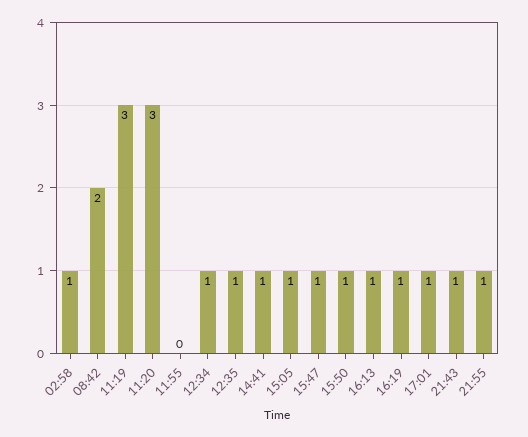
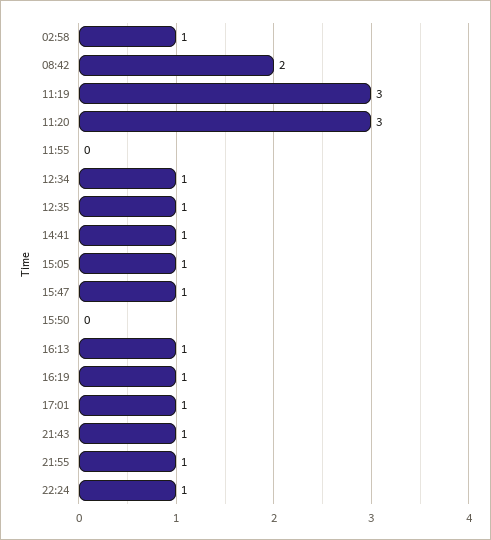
15:50: 1 -> 0
22:24: none -> 1

